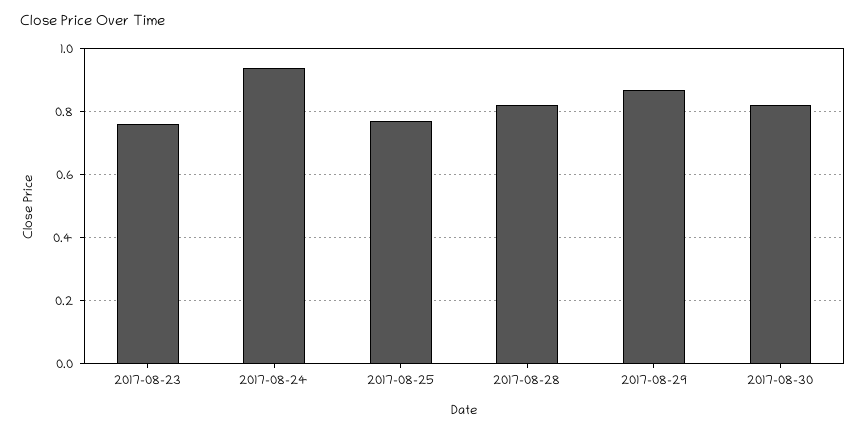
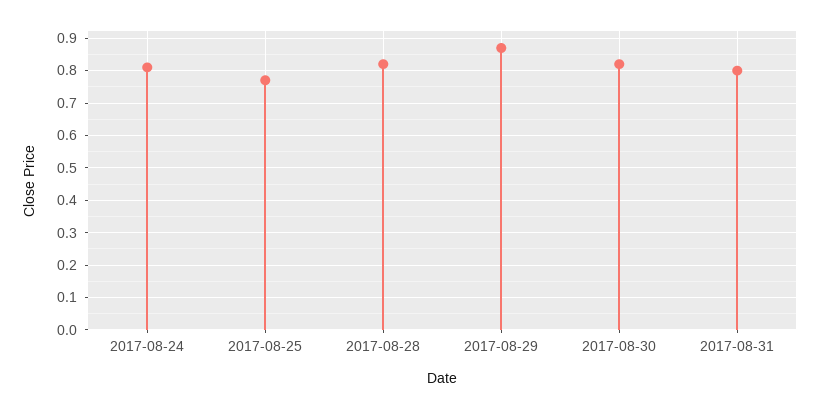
2017-08-23: 0.75 -> none
2017-08-24: 0.95 -> 0.8
2017-08-31: none -> 0.8

